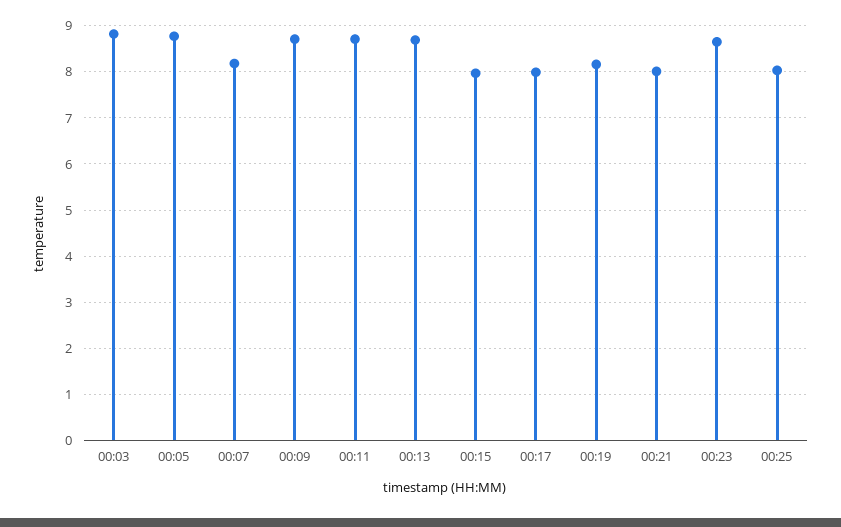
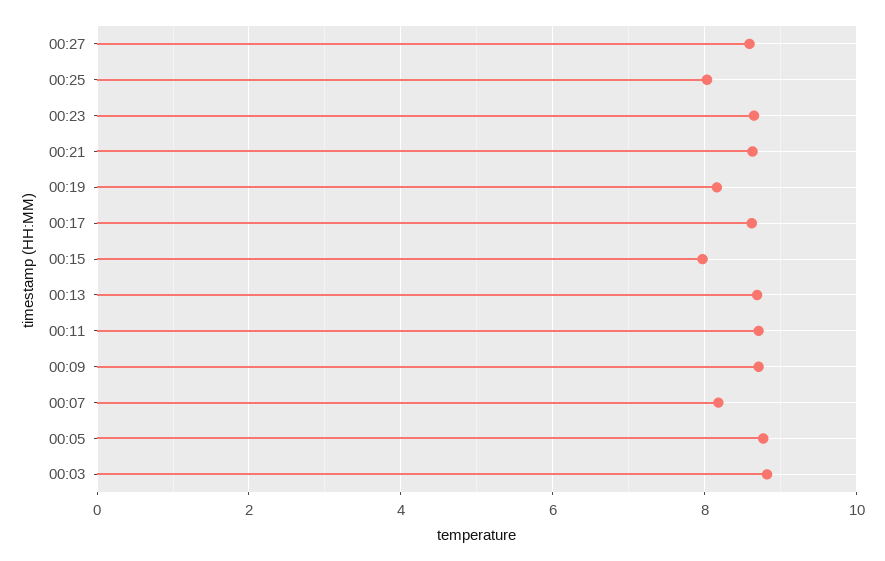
00:17: 8 -> 8.6
00:21: 8 -> 8.6
00:27: none -> 8.6

